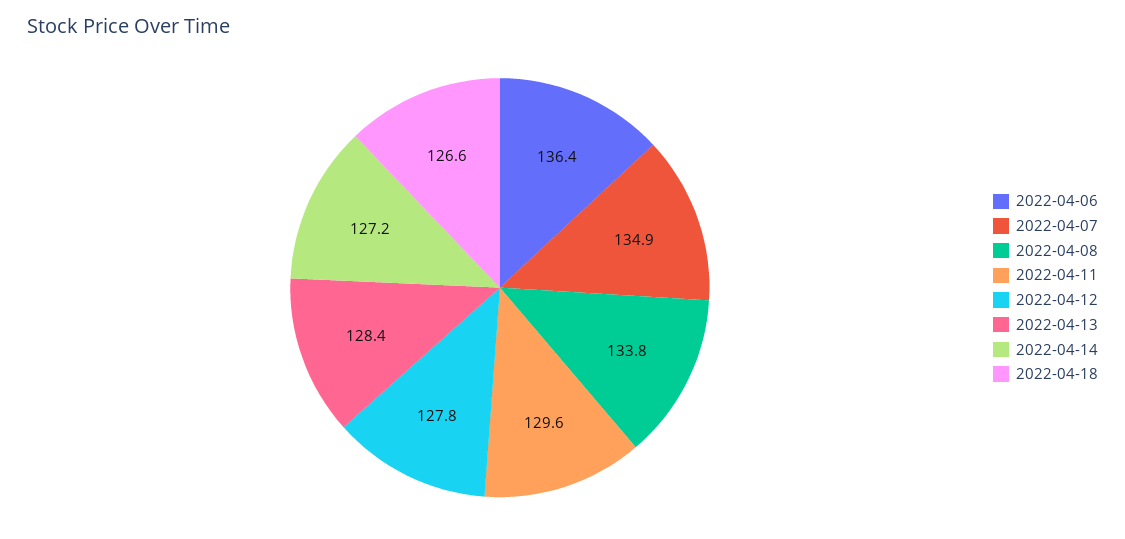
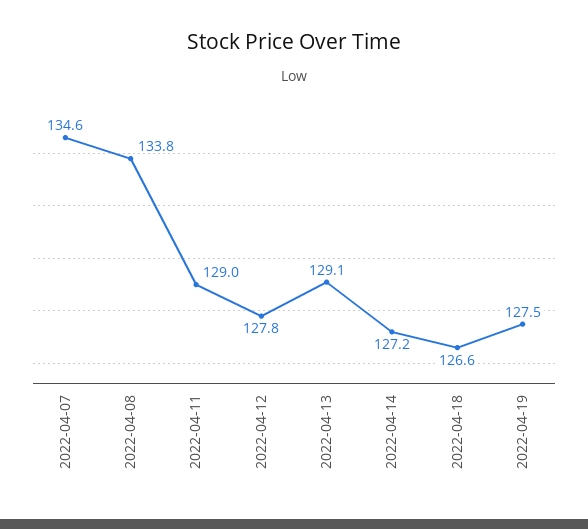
2022-04-06: 136.4 -> none
2022-04-07: 134.9 -> 134.6
2022-04-11: 129.6 -> 129
2022-04-13: 128.4 -> 129.1
2022-04-19: none -> 127.5

